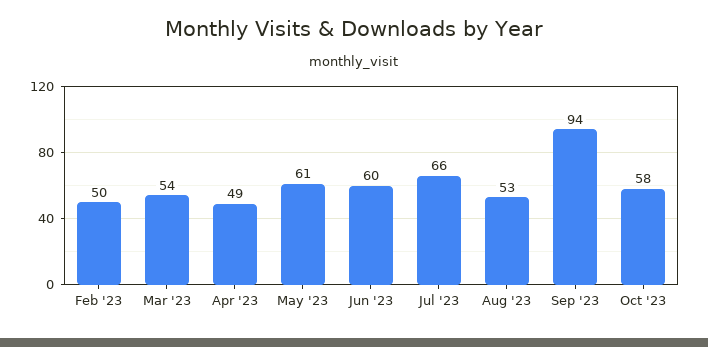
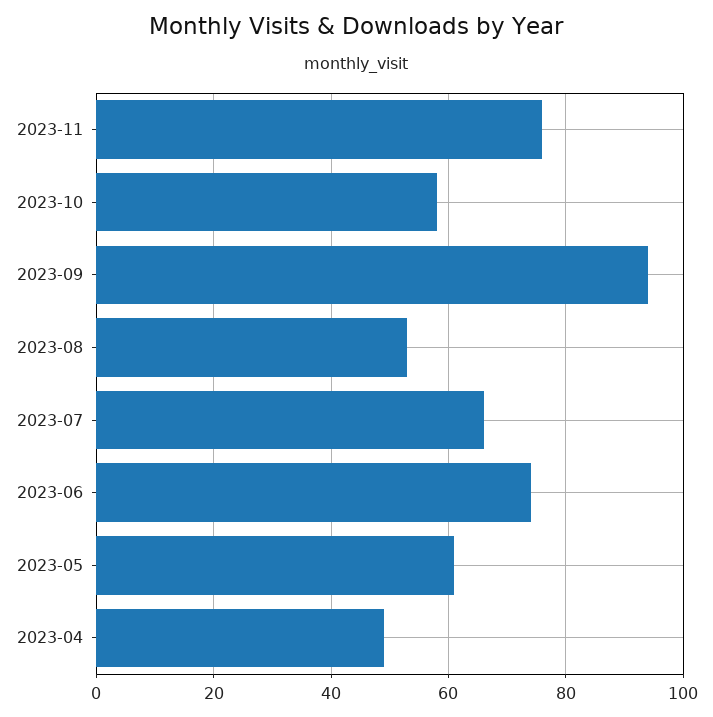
Feb '23: 50 -> none
Mar '23: 54 -> none
Jun '23: 60 -> 75
2023-11: none -> 75

